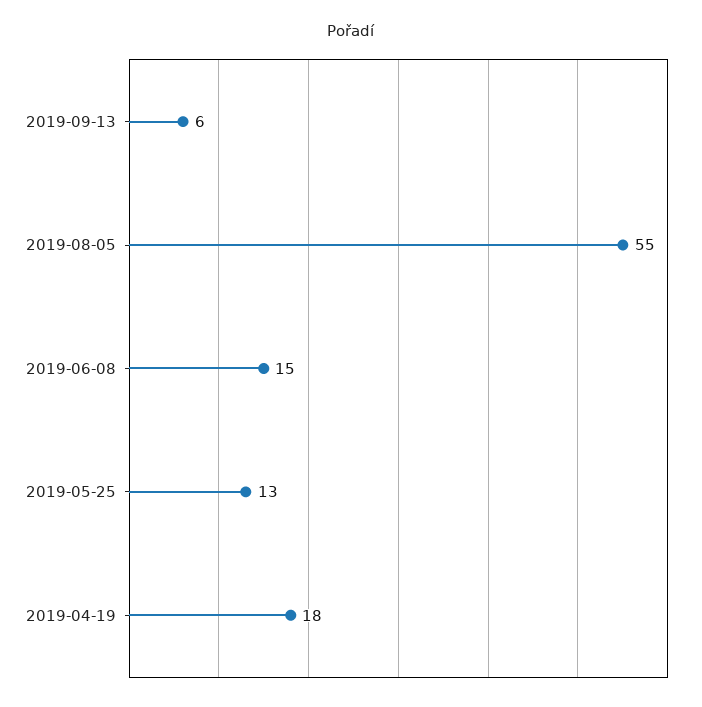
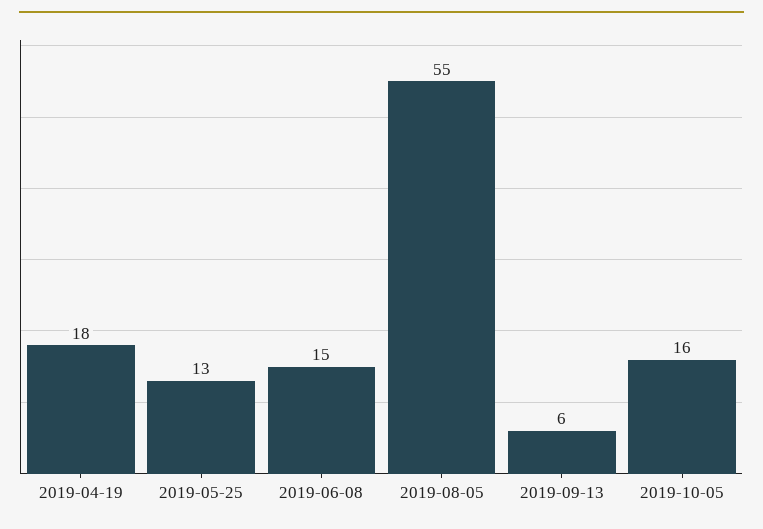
2019-10-05: none -> 16

